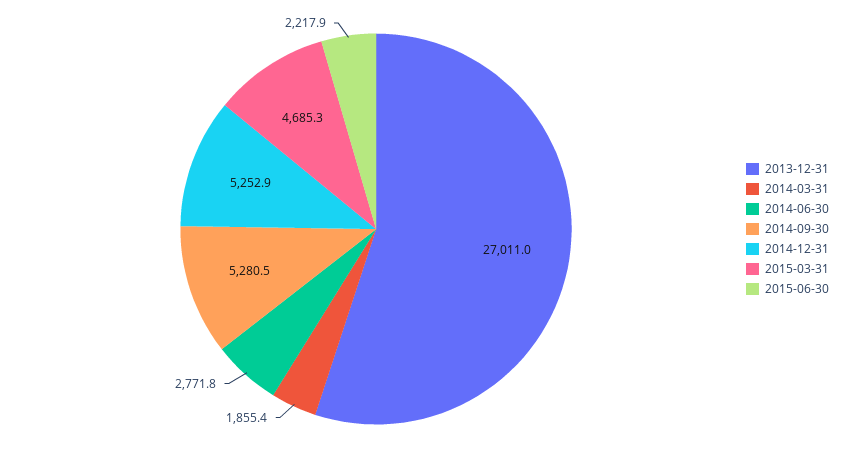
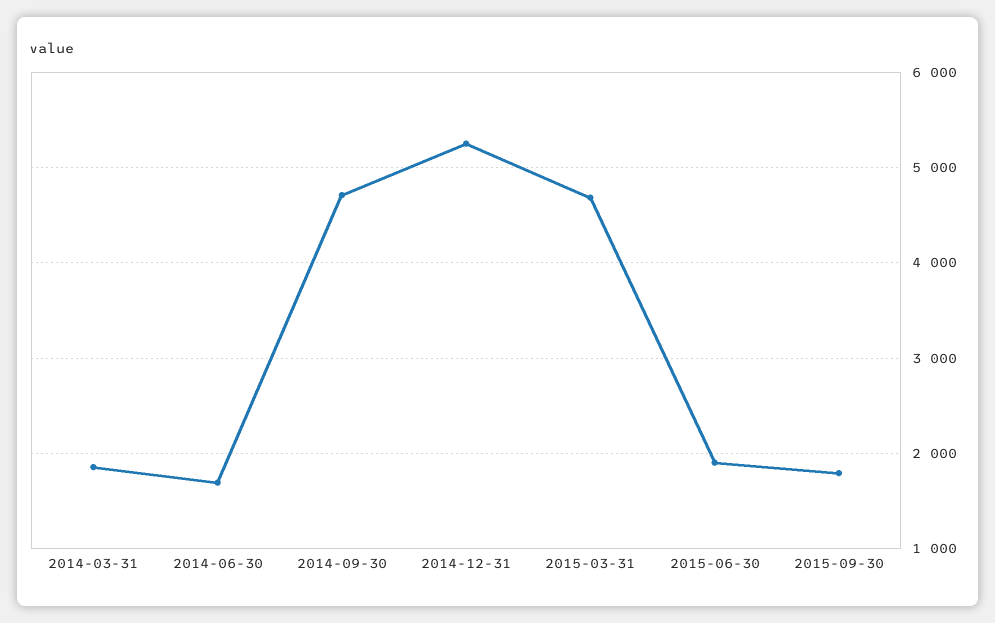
2013-12-31: 27011 -> none
2014-06-30: 2771.8 -> 1700
2014-09-30: 5280.5 -> 4700
2015-06-30: 2217.9 -> 1900
2015-09-30: none -> 1800

